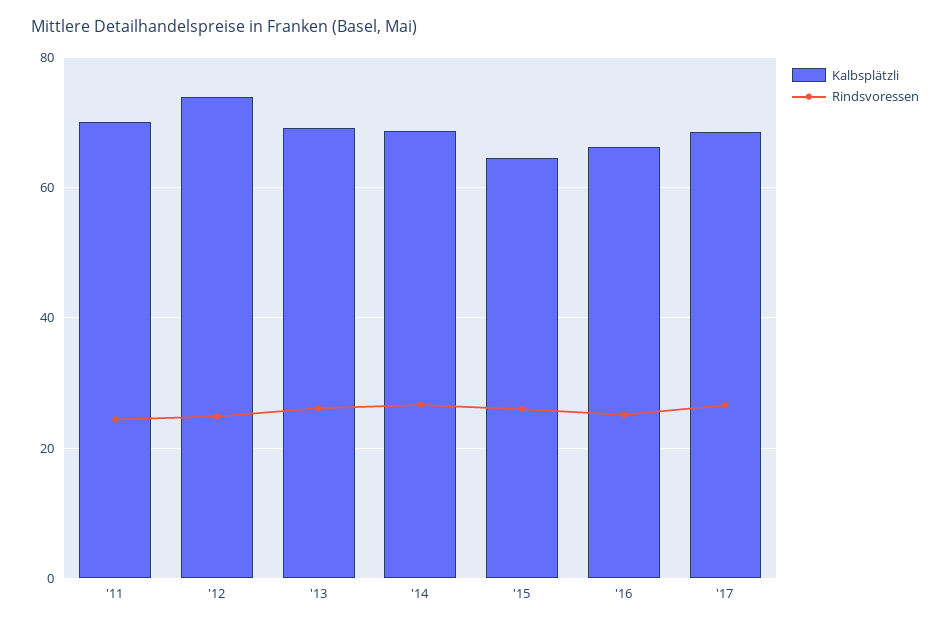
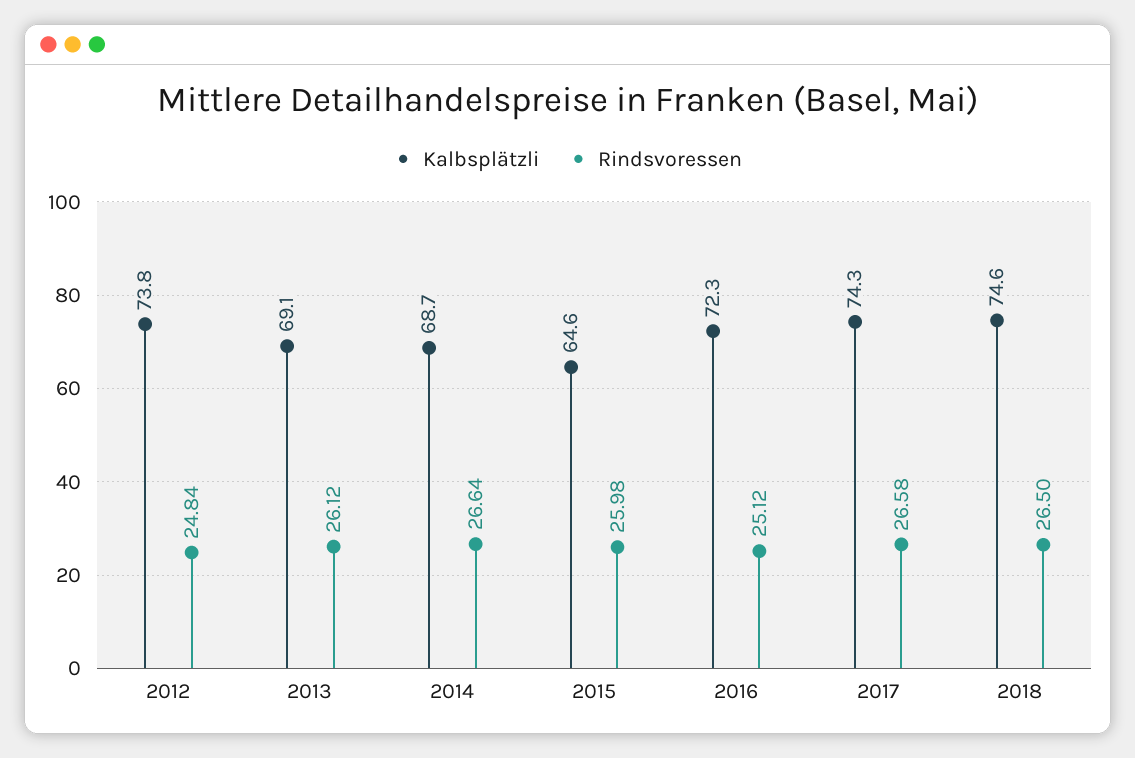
Kalbsplätzli, '11: 70 -> none
Rindsvoressen, '11: 24 -> none
Kalbsplätzli, '16: 66 -> 72.3
Kalbsplätzli, '17: 68 -> 74.3
Kalbsplätzli, 2018: none -> 74.6
Rindsvoressen, 2018: none -> 26.5

